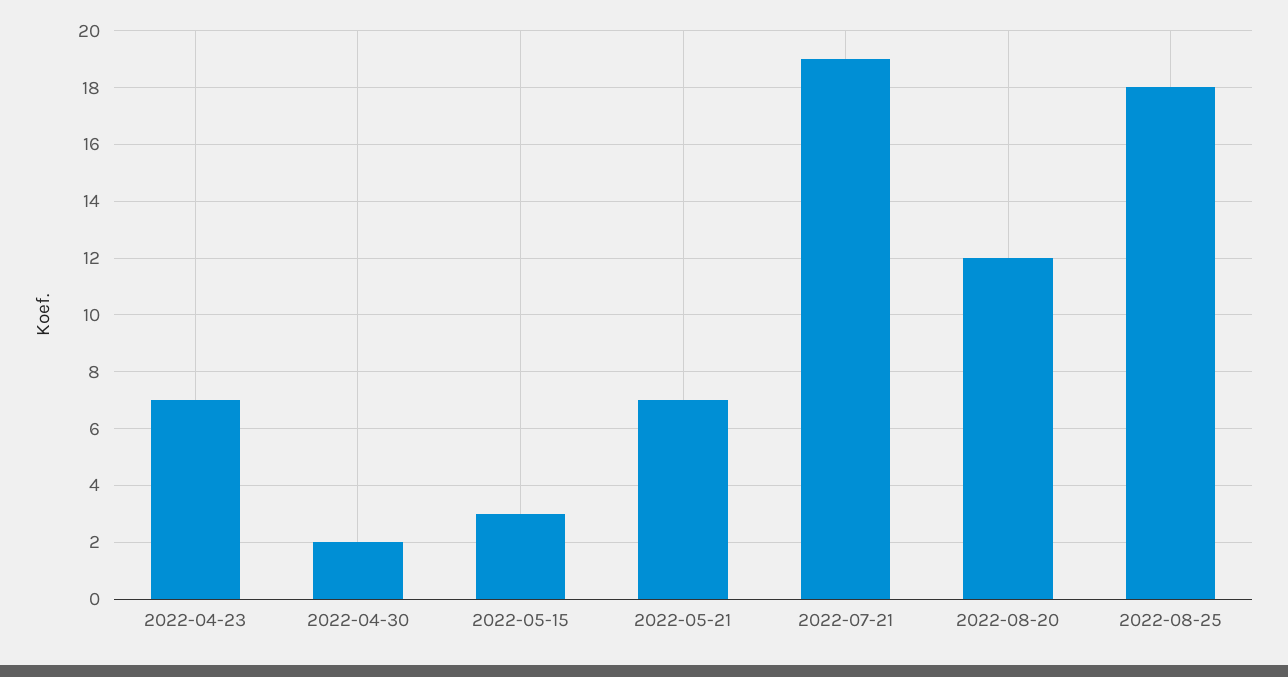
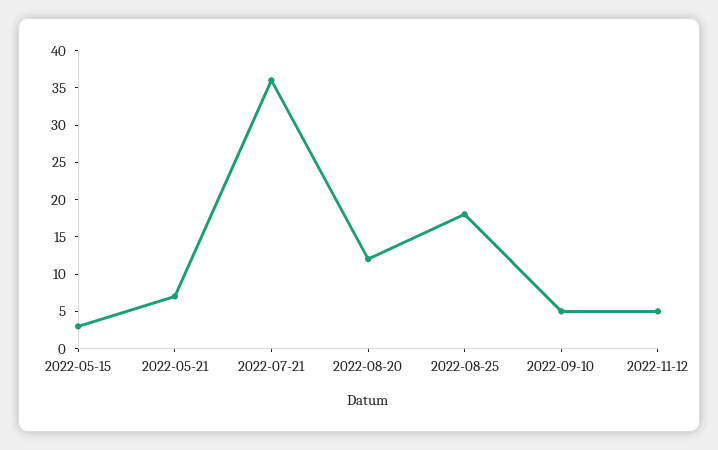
2022-04-23: 7 -> none
2022-04-30: 2 -> none
2022-07-21: 19 -> 35
2022-09-10: none -> 5
2022-11-12: none -> 5

